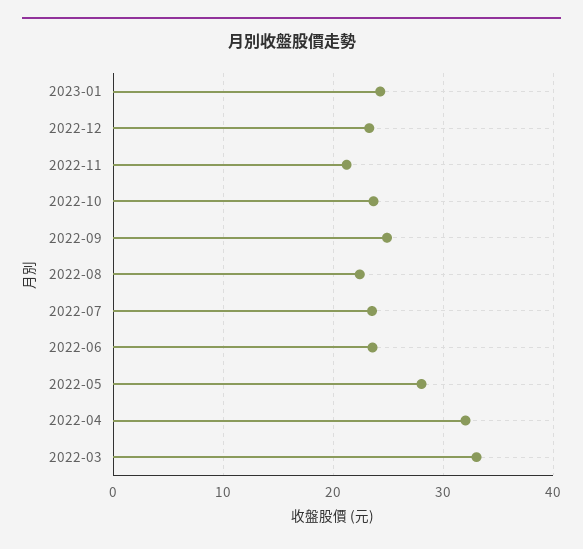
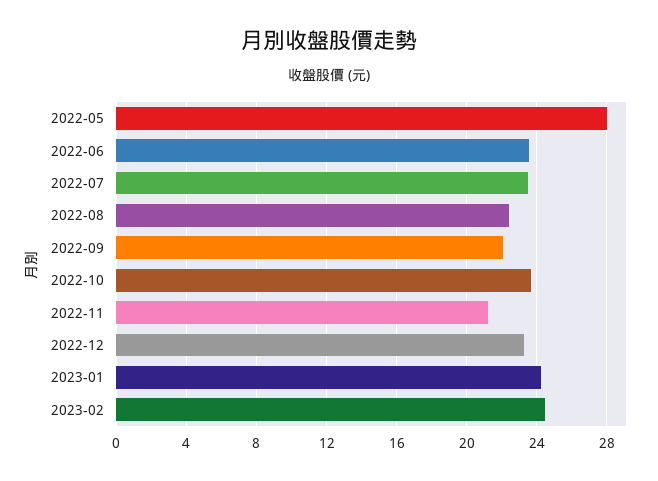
2022-09: 25 -> 22
2022-04: 32 -> none
2022-03: 33 -> none
2023-02: none -> 24.5

